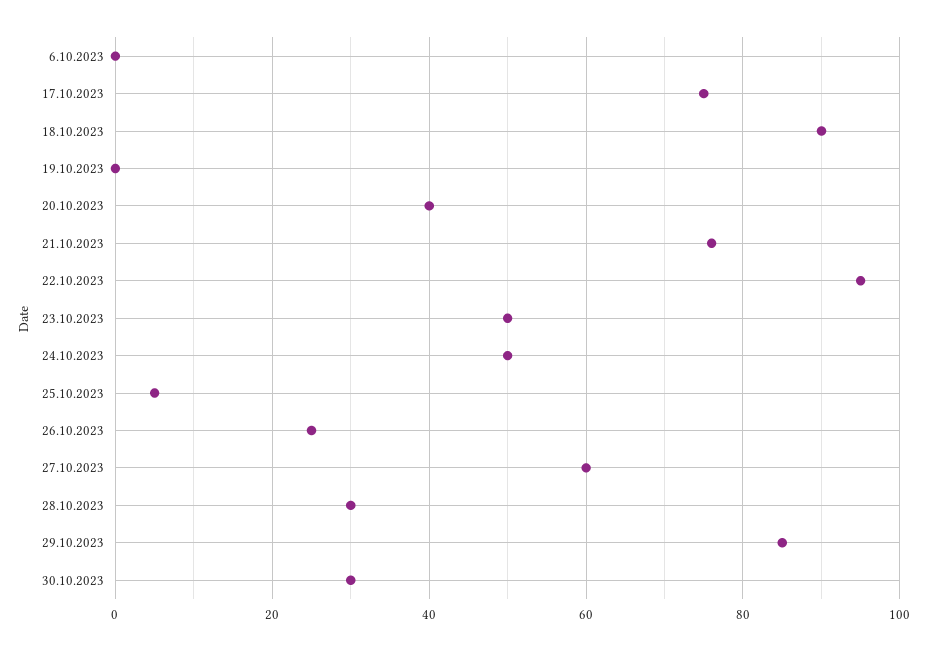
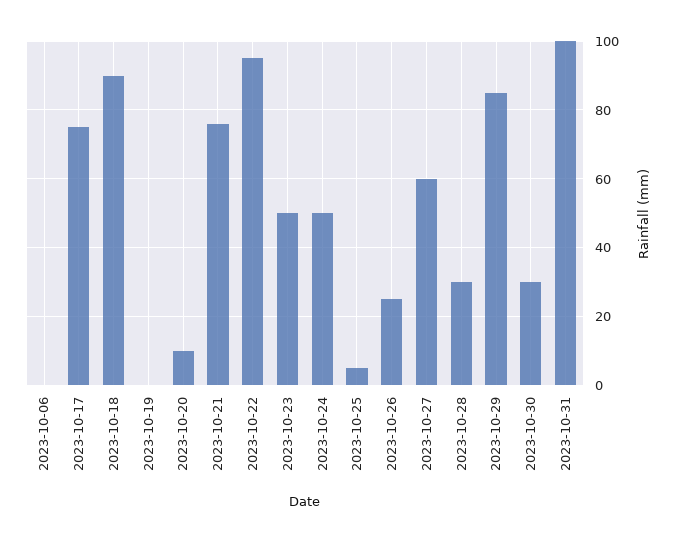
20.10.2023: 40 -> 10
2023-10-31: none -> 100

